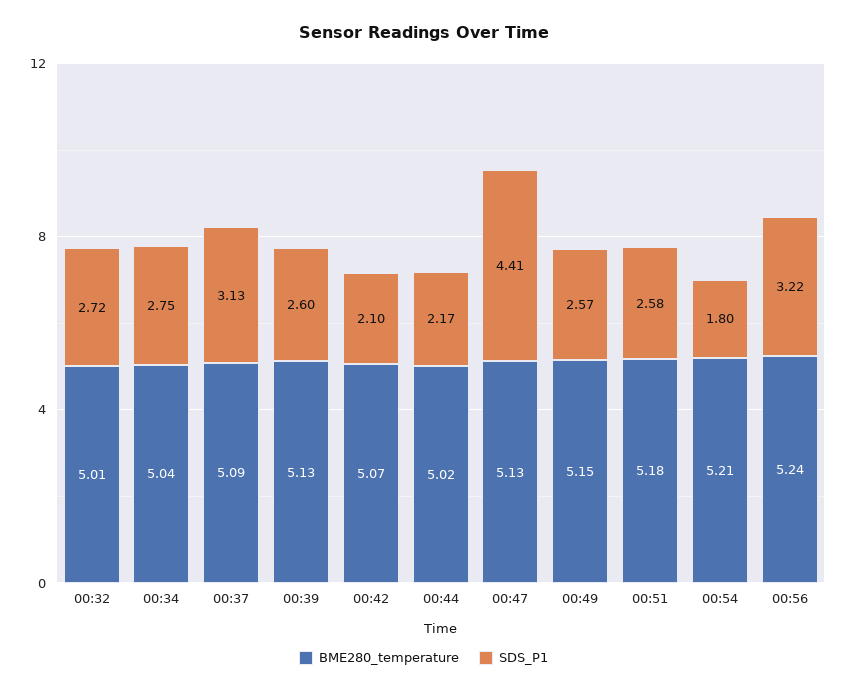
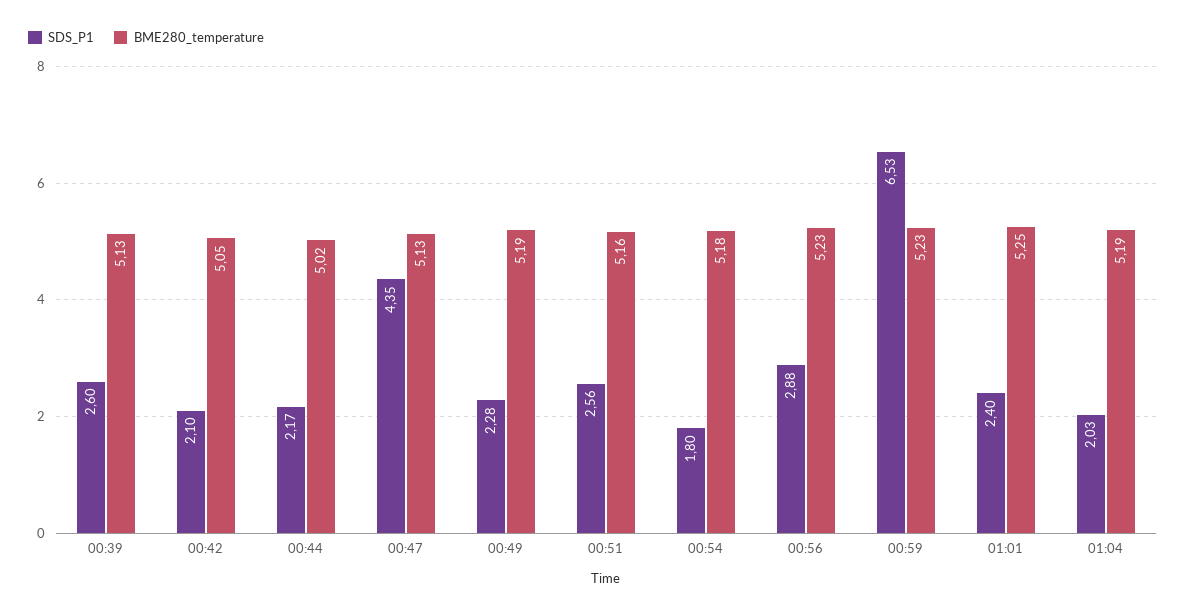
BME280_temperature, 00:32: 5.01 -> none
SDS_P1, 00:32: 2.72 -> none
BME280_temperature, 00:34: 5.04 -> none
SDS_P1, 00:34: 2.75 -> none
BME280_temperature, 00:37: 5.09 -> none
SDS_P1, 00:37: 3.13 -> none
BME280_temperature, 00:42: 5.07 -> 5.05
SDS_P1, 00:47: 4.41 -> 4.35
BME280_temperature, 00:49: 5.15 -> 5.19
SDS_P1, 00:49: 2.57 -> 2.28
BME280_temperature, 00:51: 5.18 -> 5.16
SDS_P1, 00:51: 2.58 -> 2.56
BME280_temperature, 00:54: 5.21 -> 5.18
BME280_temperature, 00:56: 5.24 -> 5.23
SDS_P1, 00:56: 3.22 -> 2.88
SDS_P1, 00:59: none -> 6.53
BME280_temperature, 00:59: none -> 5.23
SDS_P1, 01:01: none -> 2.4
BME280_temperature, 01:01: none -> 5.25
SDS_P1, 01:04: none -> 2.03
BME280_temperature, 01:04: none -> 5.19

